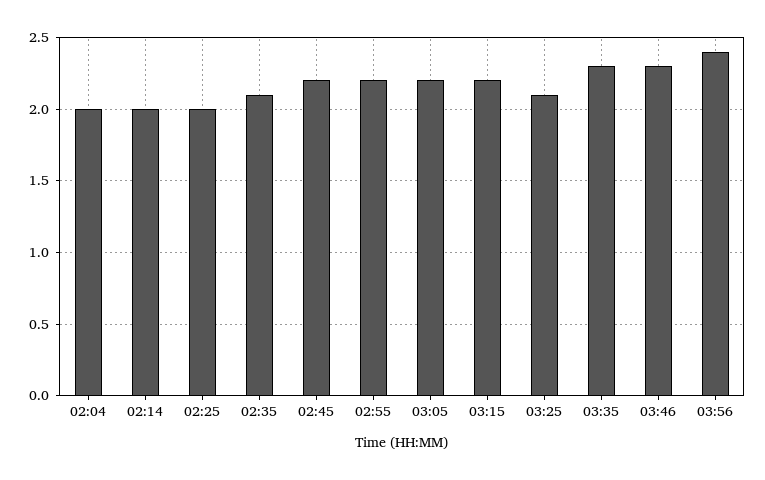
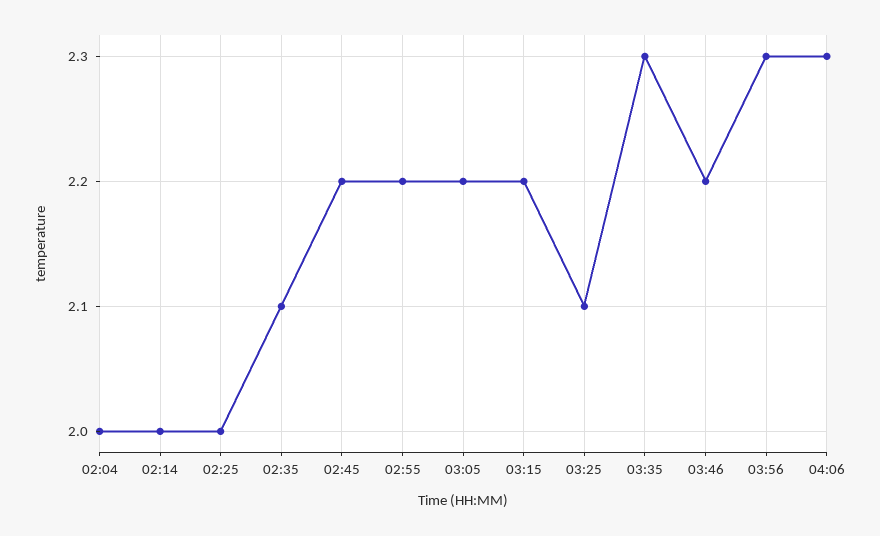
03:46: 2.3 -> 2.2
03:56: 2.4 -> 2.3
04:06: none -> 2.3

